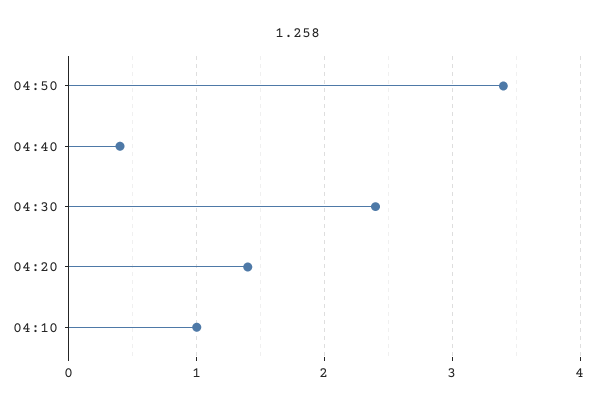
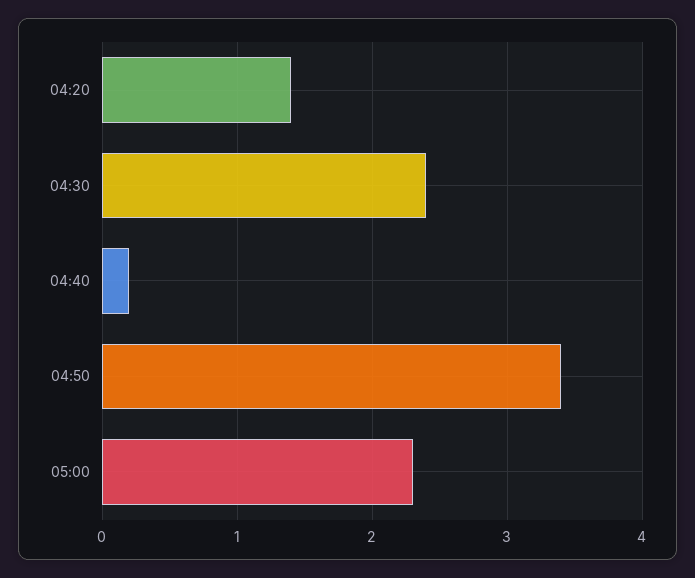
04:40: 0.4 -> 0.2
04:10: 1 -> none
05:00: none -> 2.3

